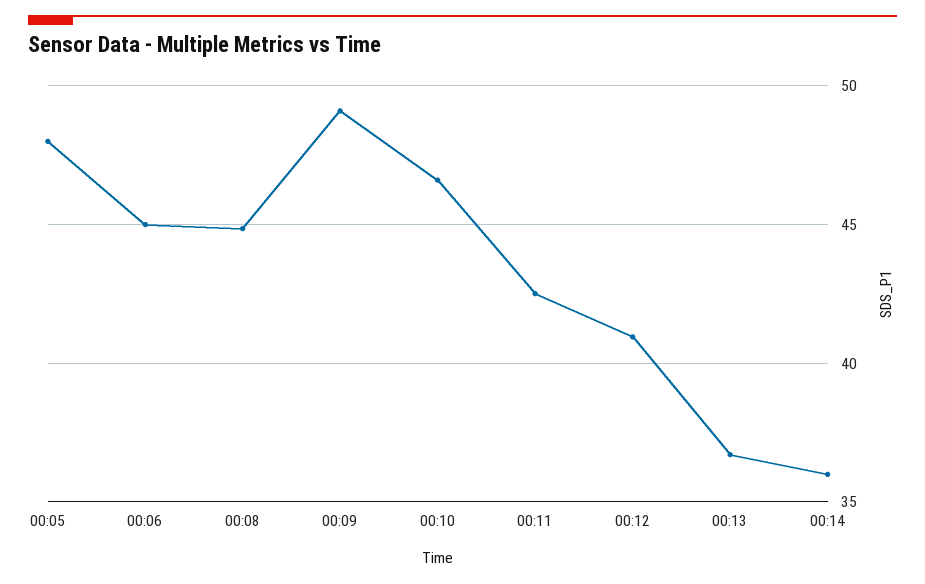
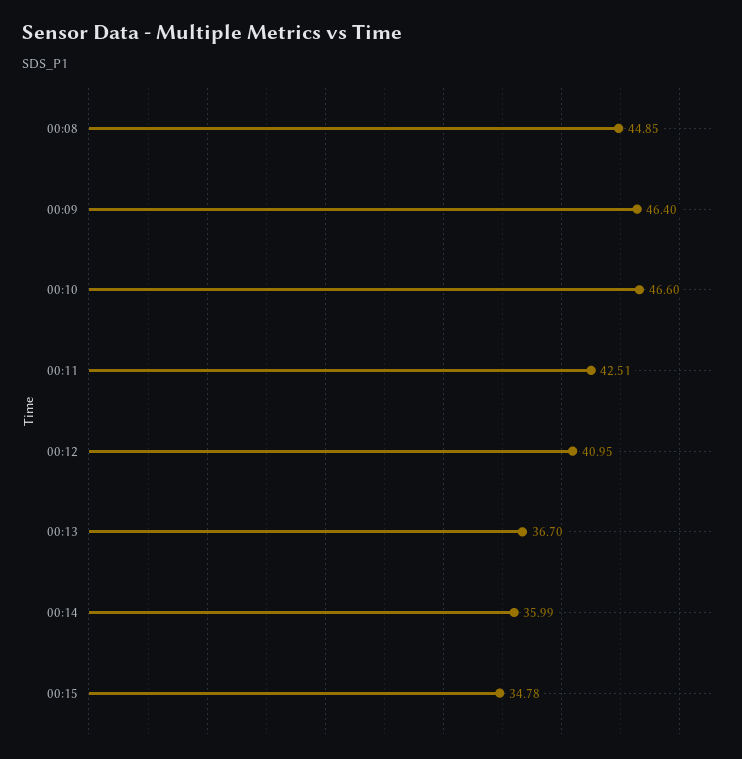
00:05: 48 -> none
00:06: 45 -> none
00:09: 49 -> 46.4
00:15: none -> 34.78

